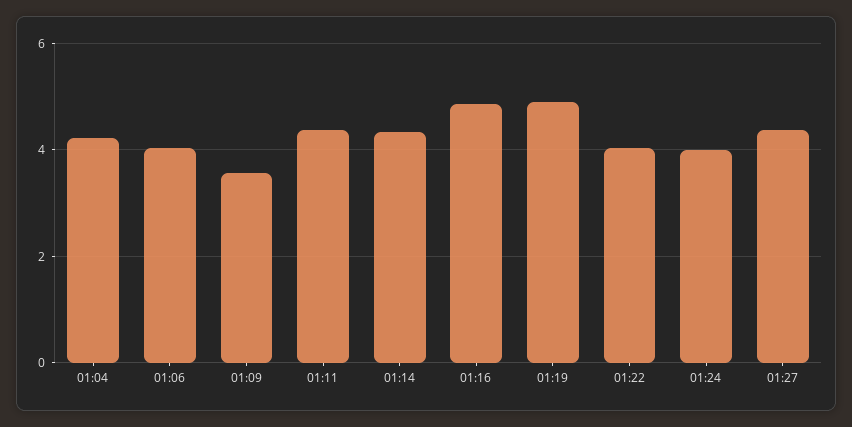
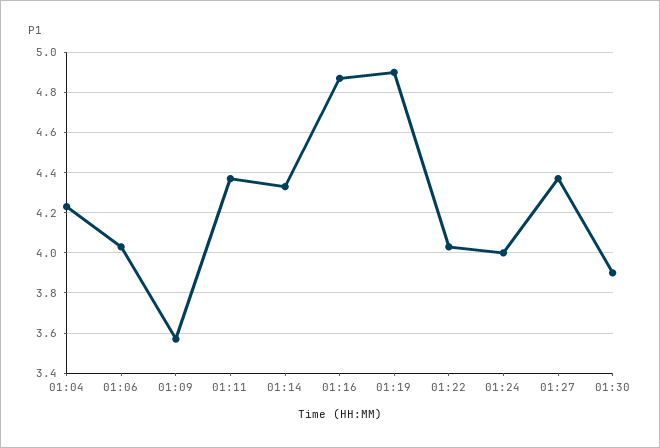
01:30: none -> 3.9

